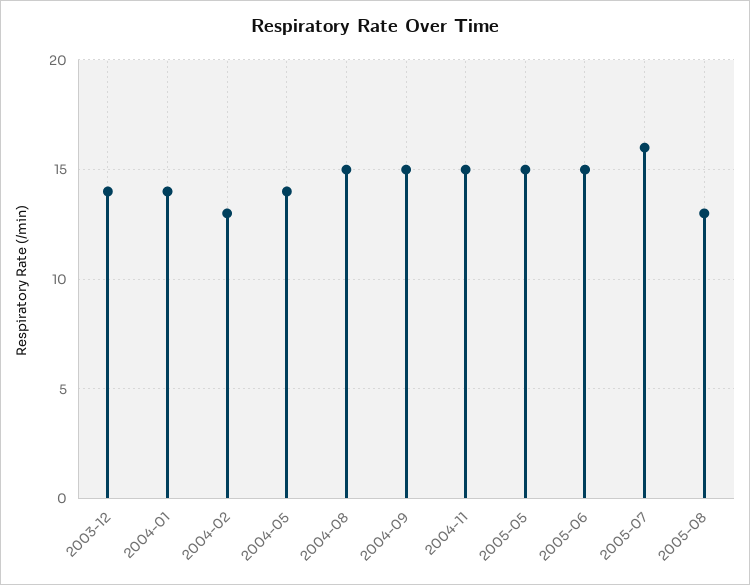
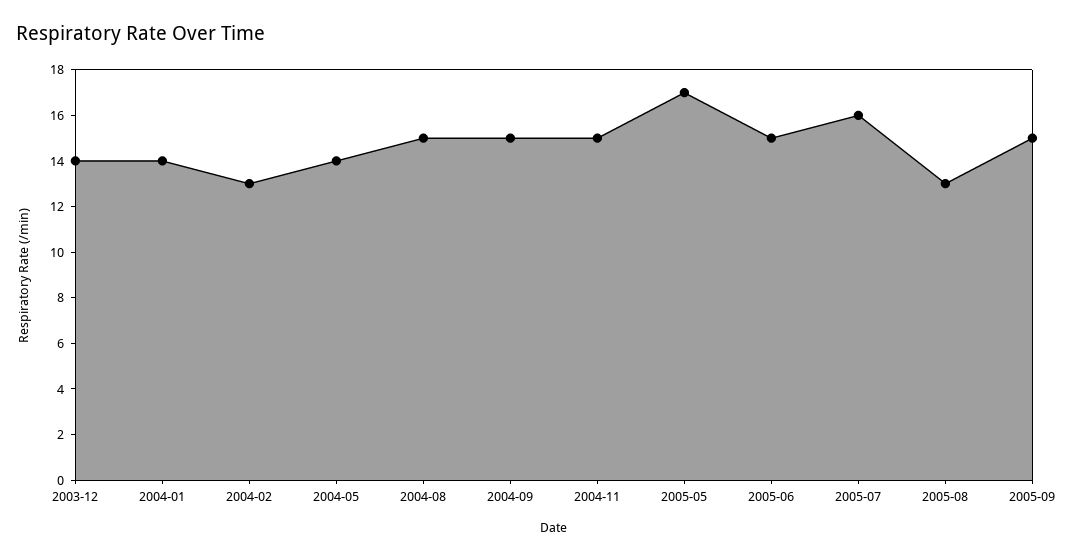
2005-05: 15 -> 17
2005-09: none -> 15

